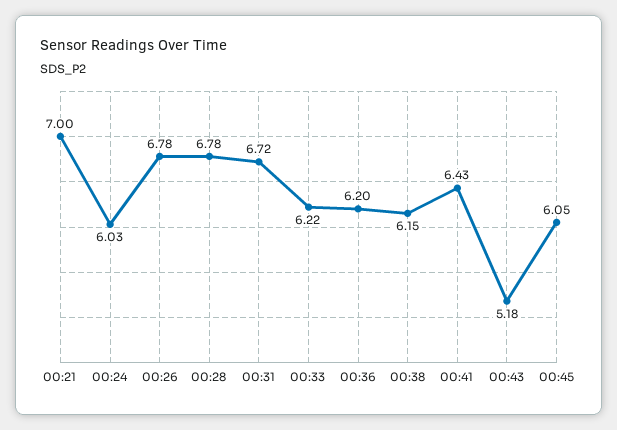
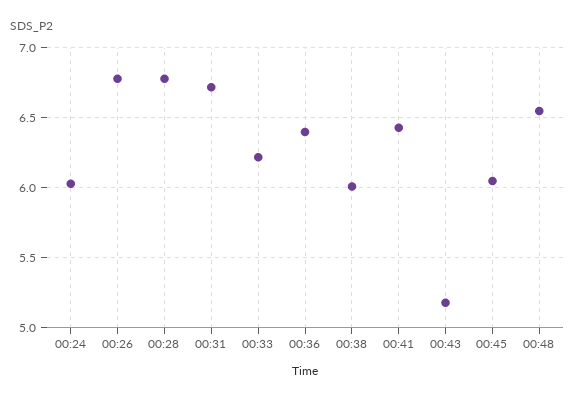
00:21: 7 -> none
00:36: 6.2 -> 6.4
00:38: 6.15 -> 6
00:48: none -> 6.55

